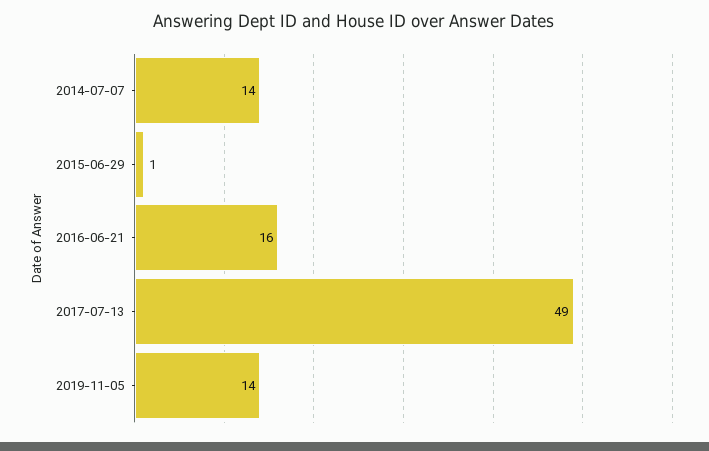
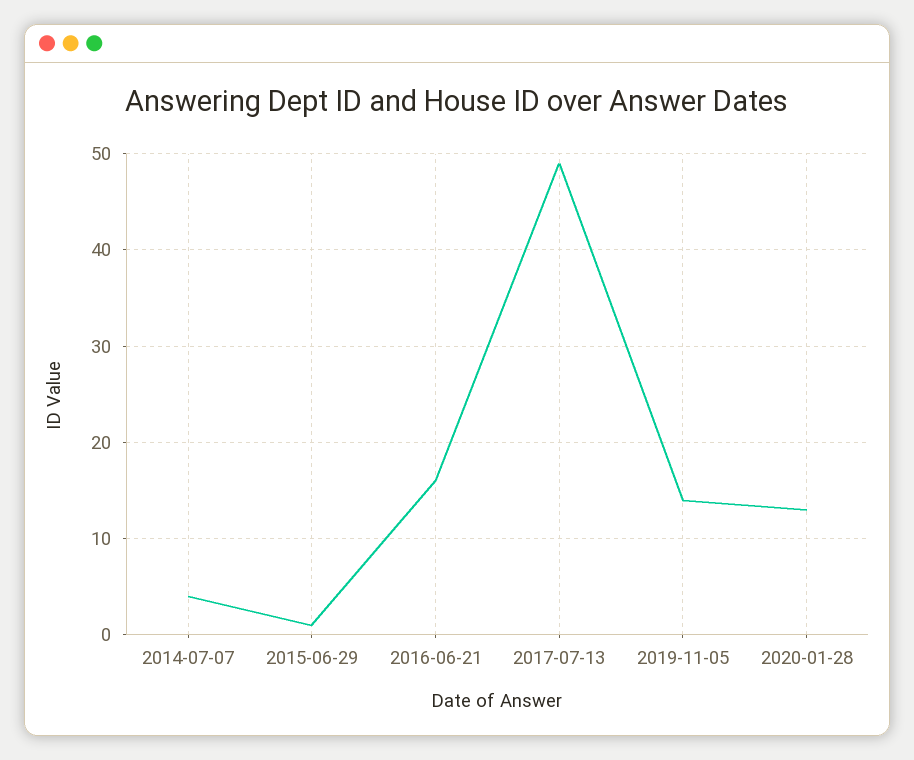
2014-07-07: 14 -> 4
2020-01-28: none -> 13

